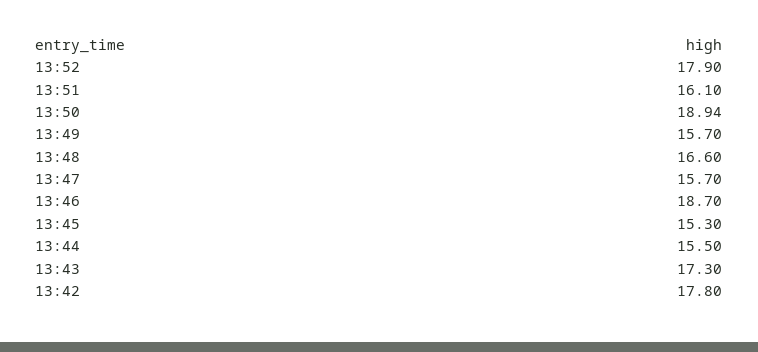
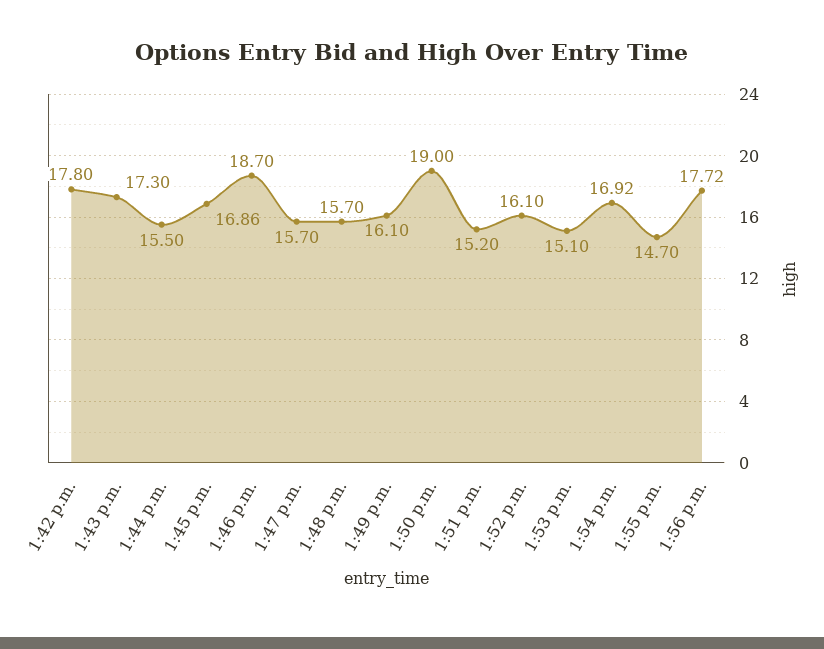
13:52: 17.9 -> 16.1
13:51: 16.1 -> 15.2
13:50: 18.94 -> 19
13:49: 15.7 -> 16.1
13:48: 16.6 -> 15.7
13:45: 15.3 -> 16.86
1:53 p.m.: none -> 15.1
1:54 p.m.: none -> 16.92
1:55 p.m.: none -> 14.7
1:56 p.m.: none -> 17.72

